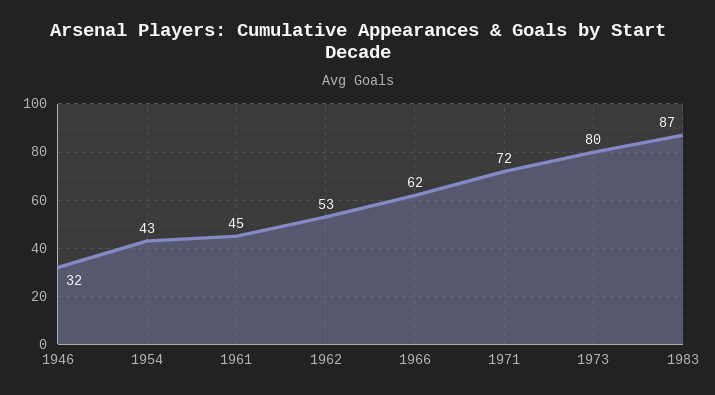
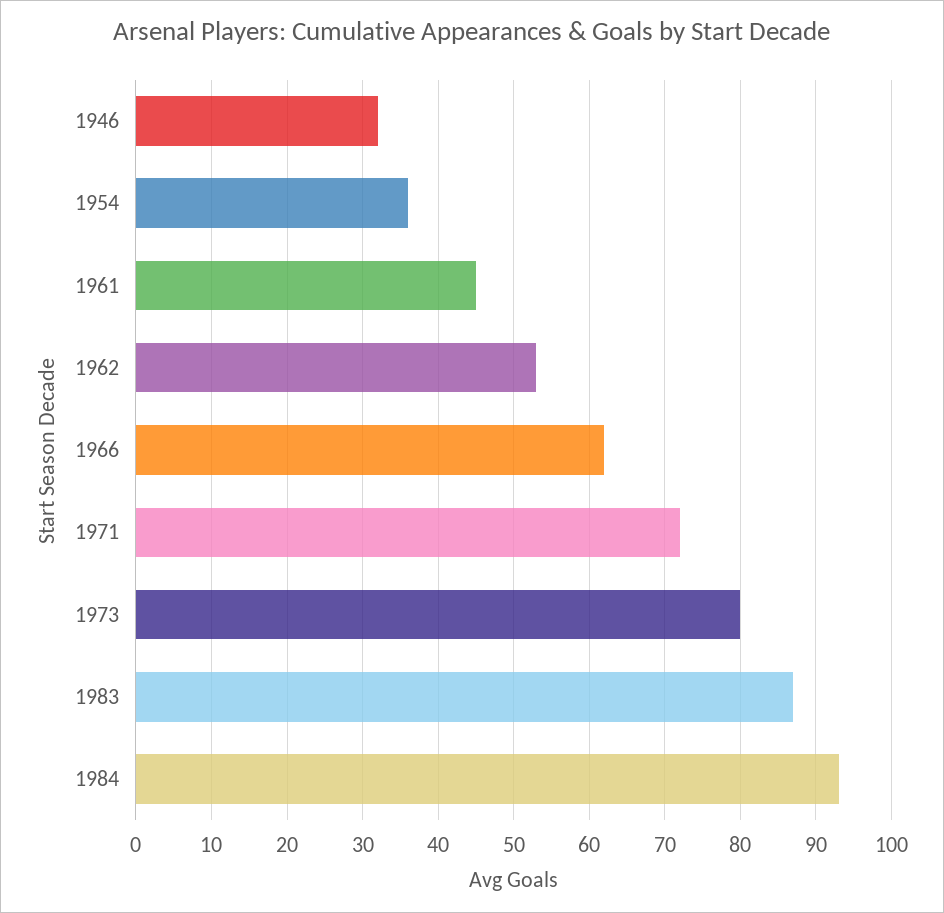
1954: 43 -> 36
1984: none -> 93

